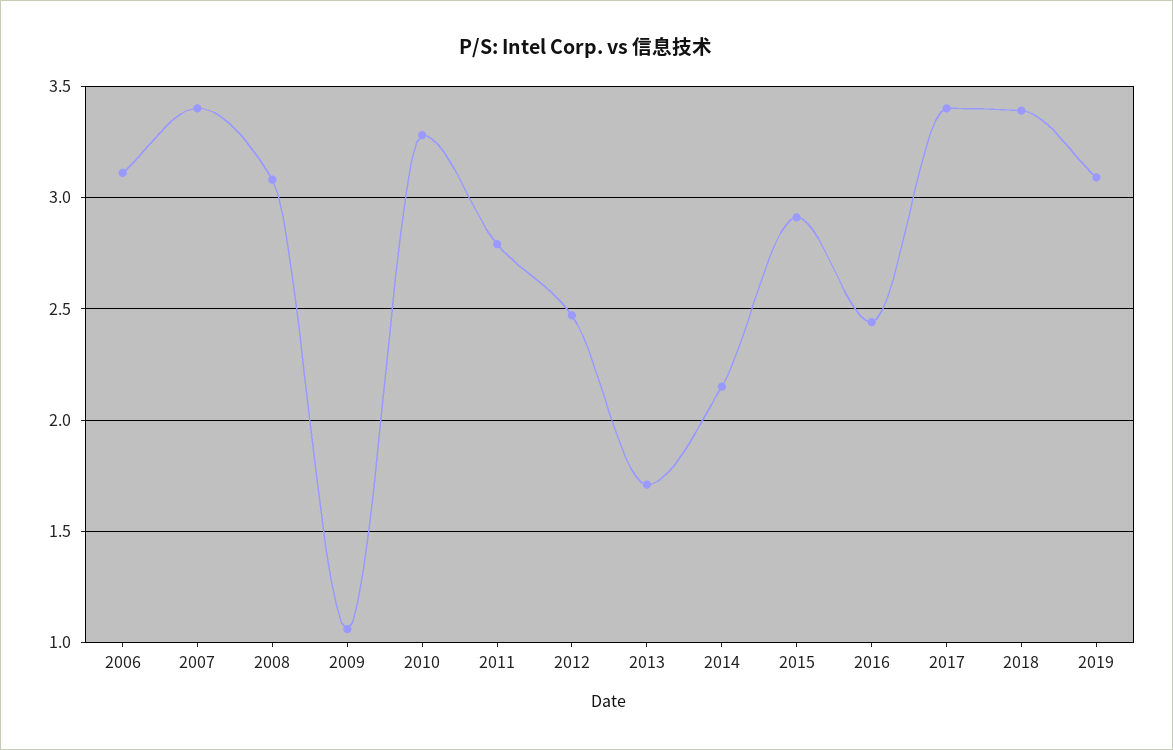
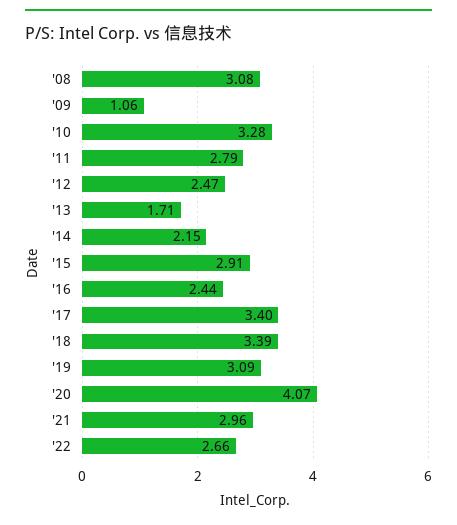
2006: 3.1 -> none
2007: 3.4 -> none
'20: none -> 4.07
'21: none -> 2.96
'22: none -> 2.66

